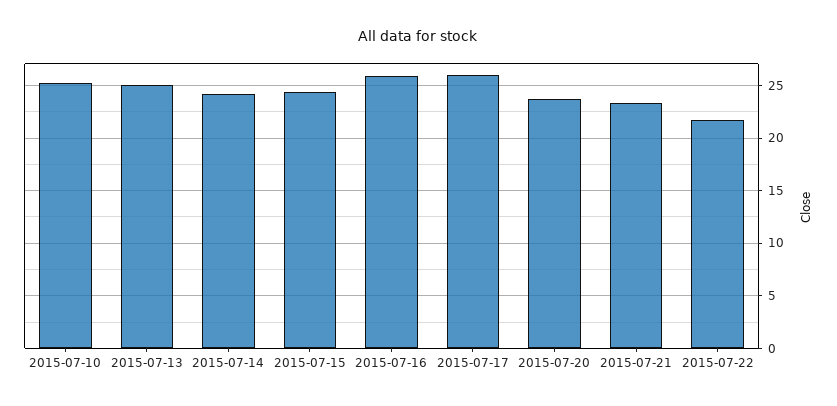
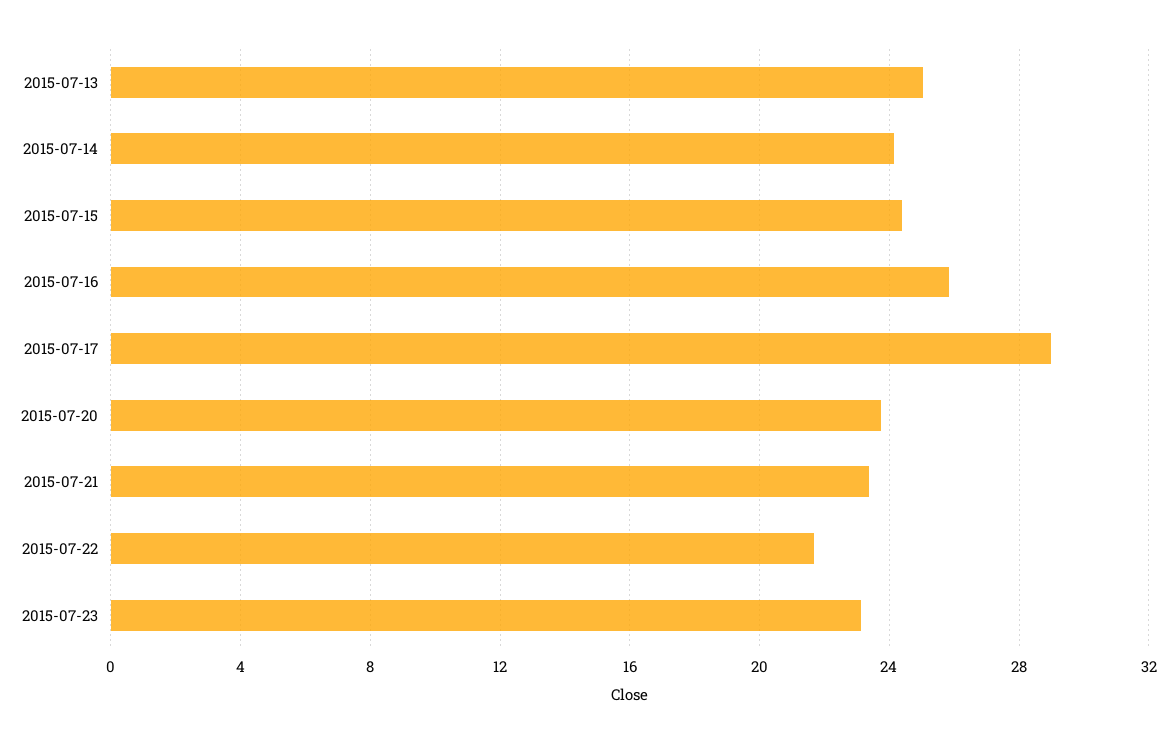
2015-07-10: 25 -> none
2015-07-17: 26 -> 29
2015-07-23: none -> 23

